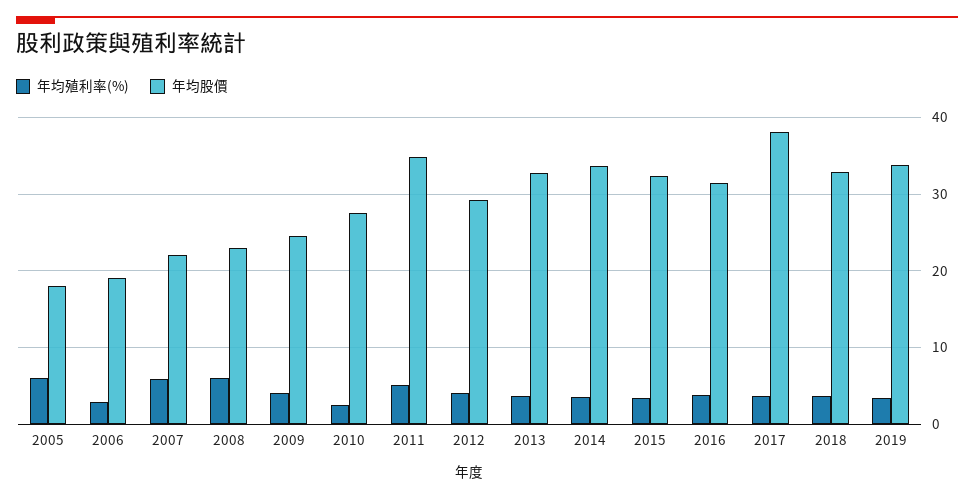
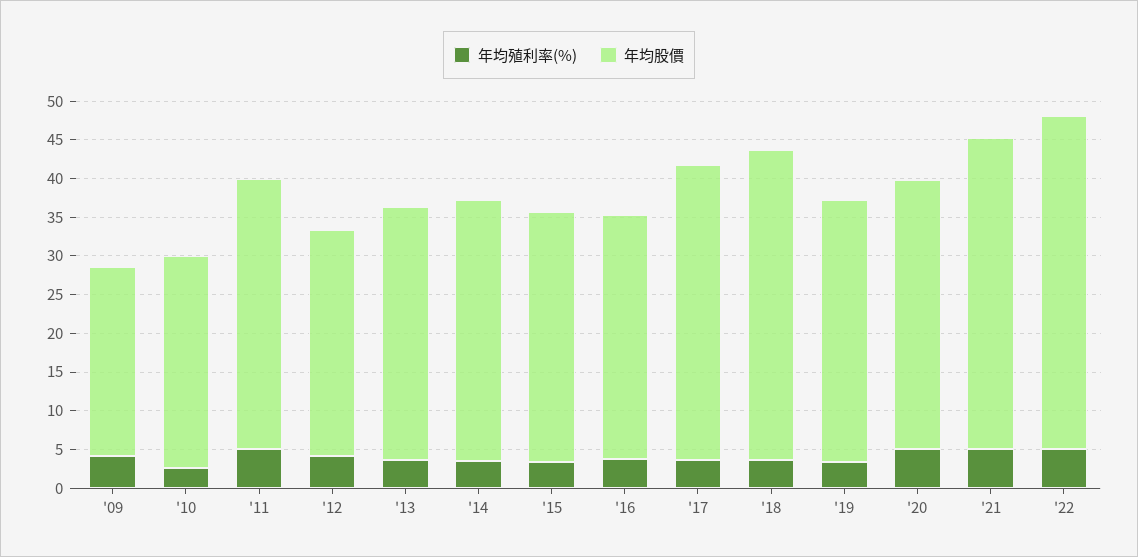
年均殖利率(%), 2005: 6 -> none
年均股價, 2005: 18 -> none
年均殖利率(%), 2006: 3 -> none
年均股價, 2006: 19 -> none
年均殖利率(%), 2007: 6 -> none
年均股價, 2007: 22 -> none
年均殖利率(%), 2008: 6 -> none
年均股價, 2008: 23 -> none
年均股價, 2018: 33 -> 40
年均殖利率(%), '20: none -> 5
年均股價, '20: none -> 35
年均殖利率(%), '21: none -> 5
年均股價, '21: none -> 40
年均殖利率(%), '22: none -> 5
年均股價, '22: none -> 42.5

